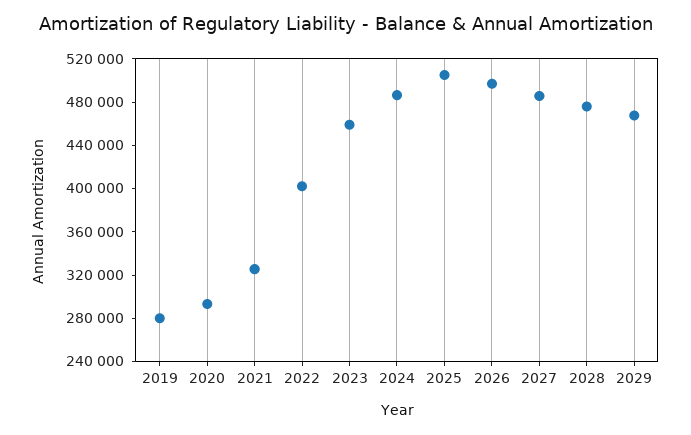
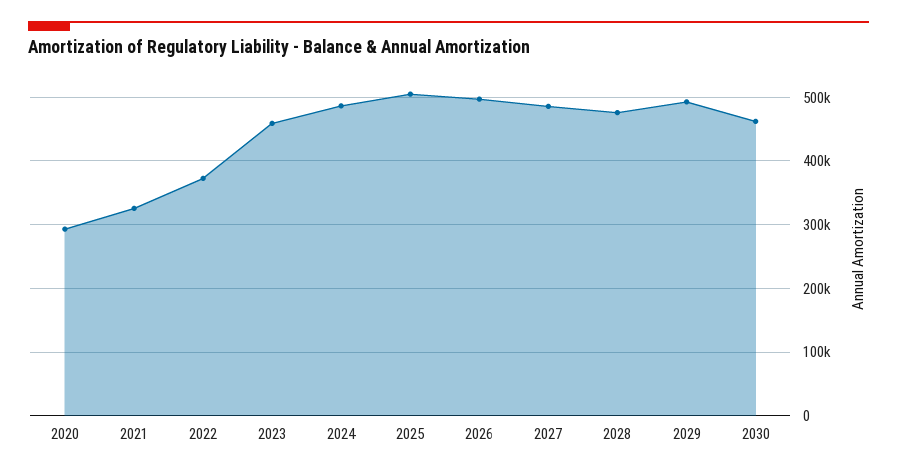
2019: 280000 -> none
2022: 400000 -> 370000
2029: 470000 -> 490000
2030: none -> 460000

